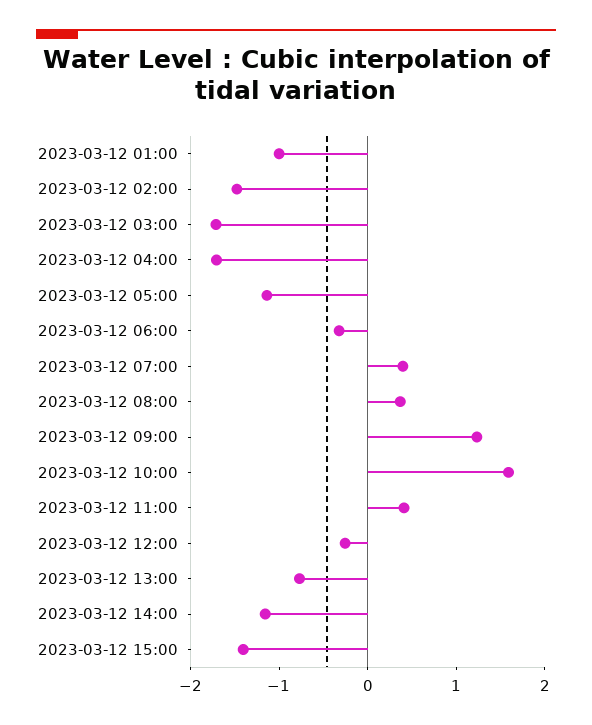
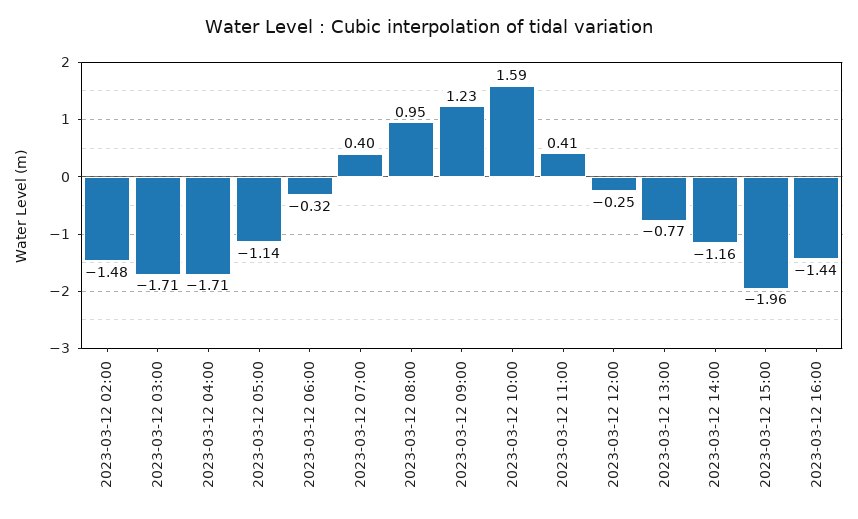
2023-03-12 01:00: -1 -> none
2023-03-12 08:00: 0.4 -> 0.95
2023-03-12 15:00: -1.4 -> -1.96
2023-03-12 16:00: none -> -1.44

